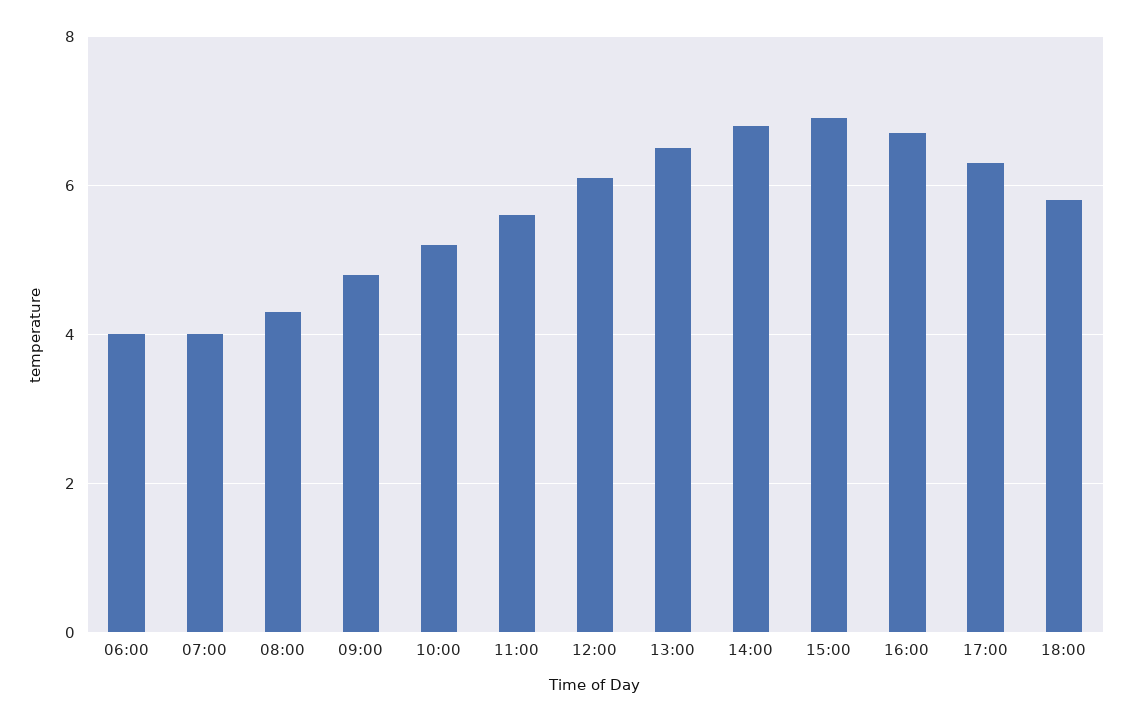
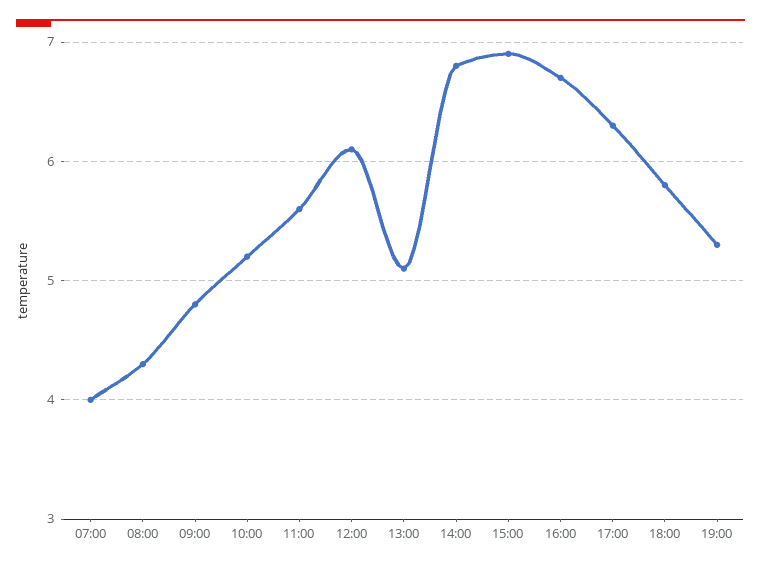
06:00: 4 -> none
13:00: 6.5 -> 5.1
19:00: none -> 5.3

